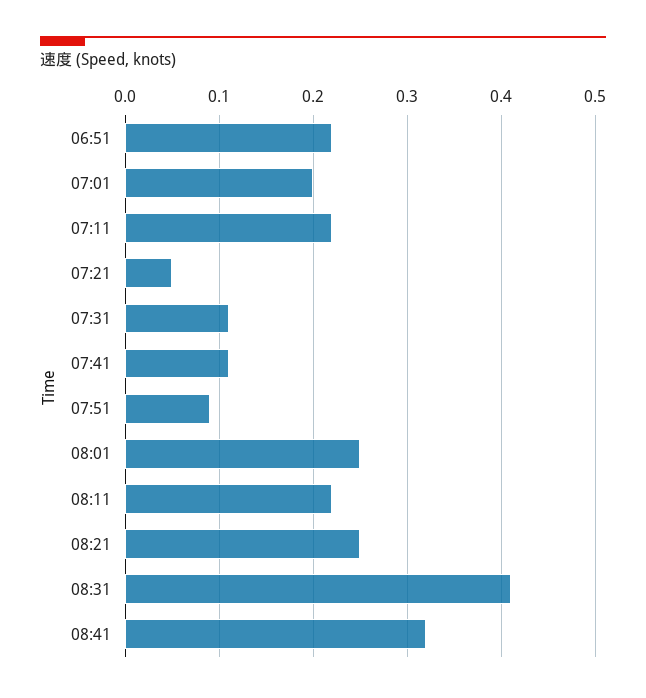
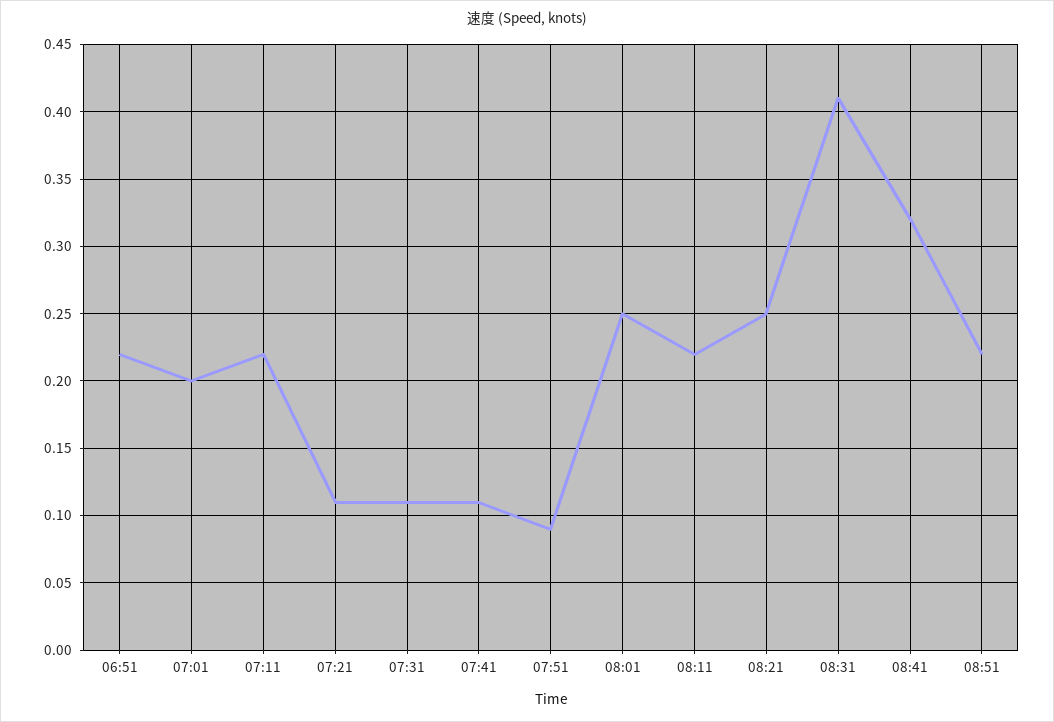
07:21: 0.05 -> 0.11
08:51: none -> 0.22

